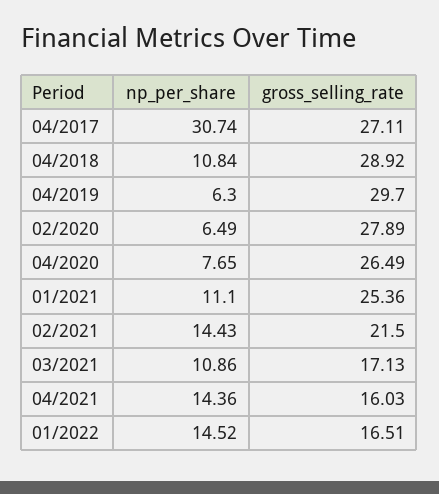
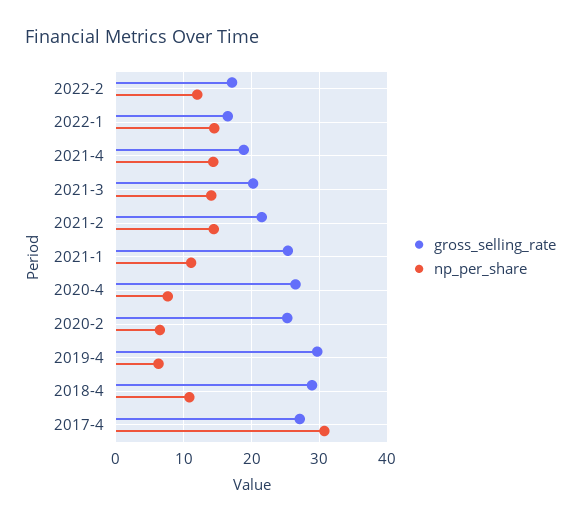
gross_selling_rate, 02/2020: 27.89 -> 25
np_per_share, 03/2021: 10.86 -> 14
gross_selling_rate, 03/2021: 17.13 -> 20
gross_selling_rate, 04/2021: 16.03 -> 19
gross_selling_rate, 2022-2: none -> 17
np_per_share, 2022-2: none -> 12

